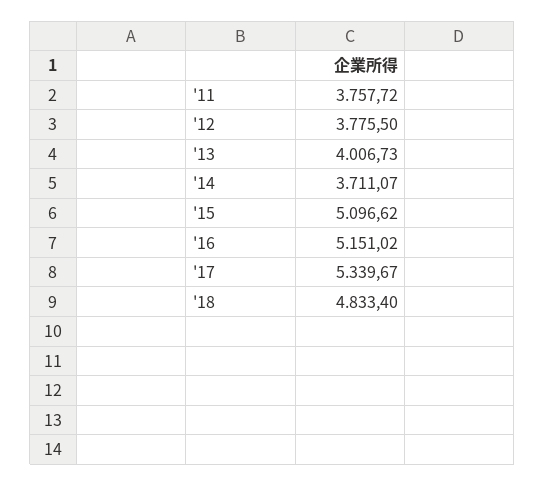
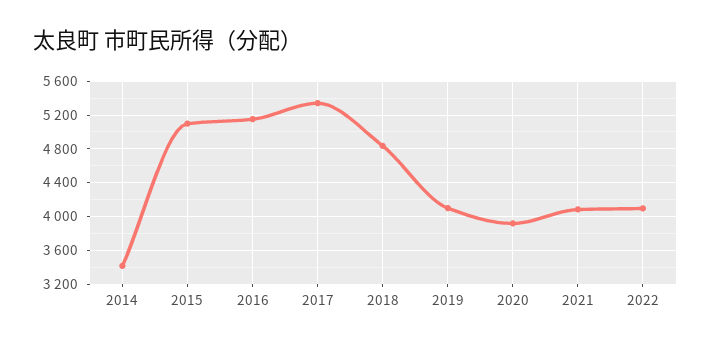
'11: 3757.72 -> none
'12: 3775.5 -> none
'13: 4006.73 -> none
'14: 3711.07 -> 3400
2019: none -> 4100
2020: none -> 3900
2021: none -> 4100
2022: none -> 4100

